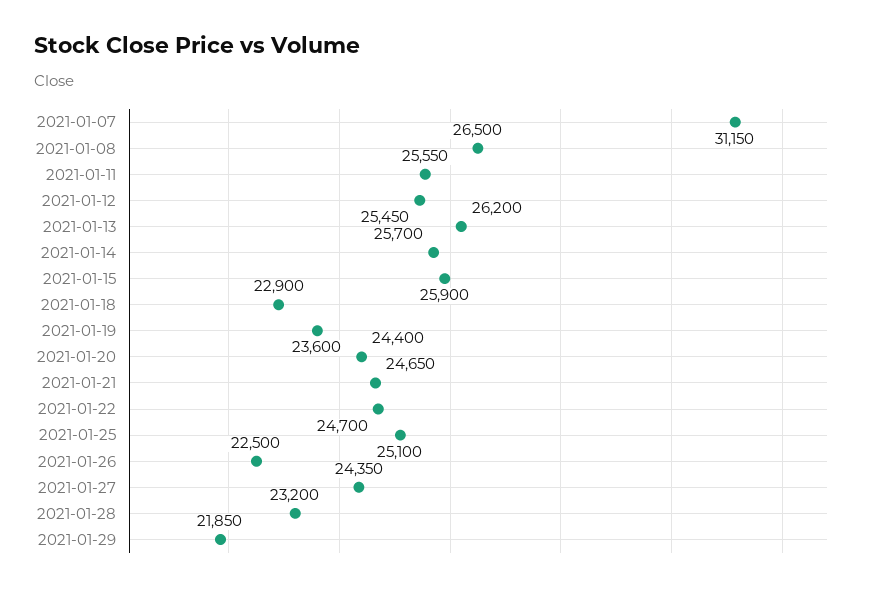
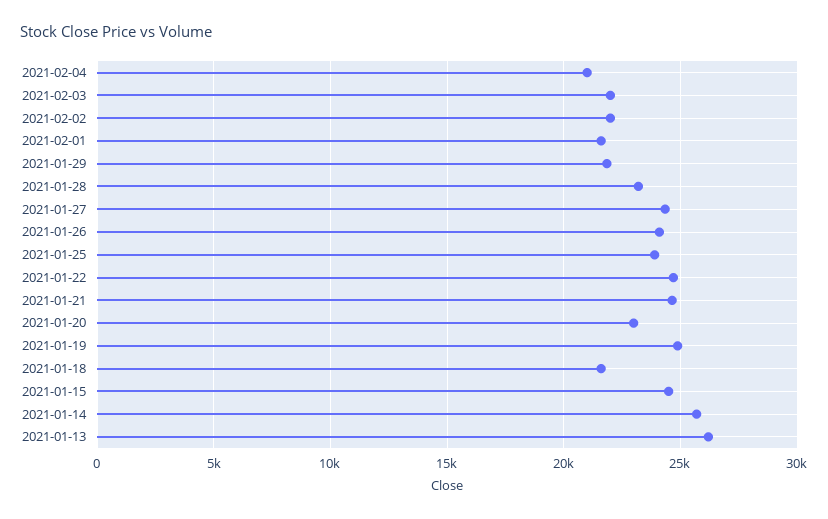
2021-01-07: 31150 -> none
2021-01-08: 26500 -> none
2021-01-11: 25550 -> none
2021-01-12: 25450 -> none
2021-01-15: 25900 -> 24500
2021-01-18: 22900 -> 21500
2021-01-19: 23600 -> 25000
2021-01-20: 24400 -> 23000
2021-01-25: 25100 -> 24000
2021-01-26: 22500 -> 24000
2021-02-04: none -> 21000
2021-02-03: none -> 22000
2021-02-02: none -> 22000
2021-02-01: none -> 21500

